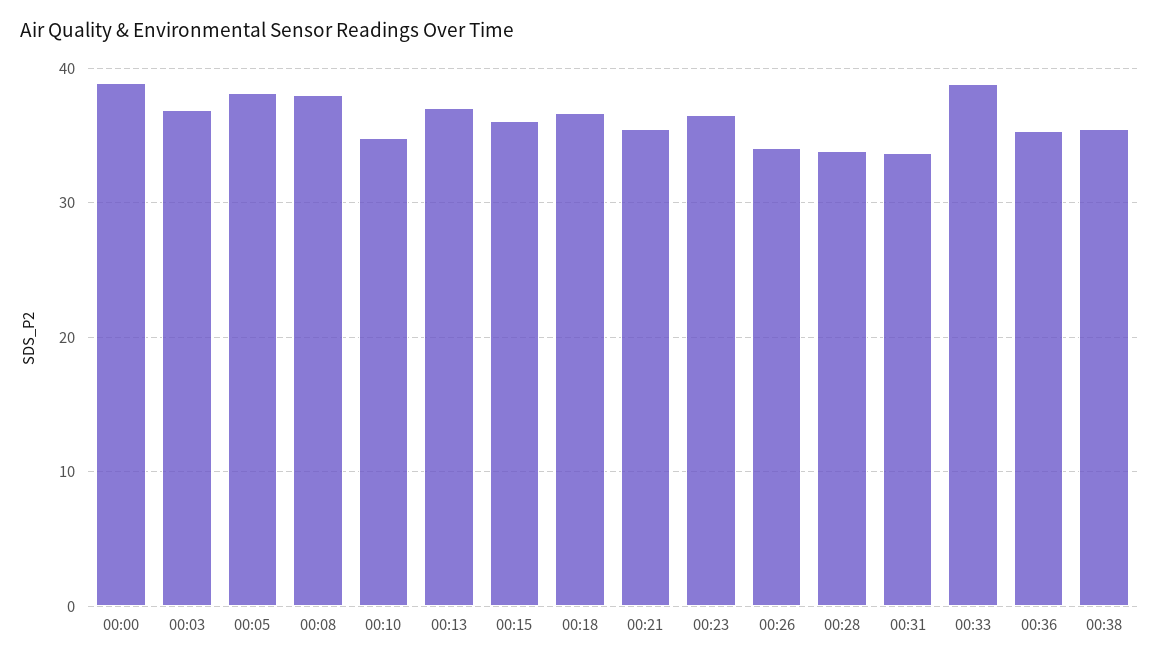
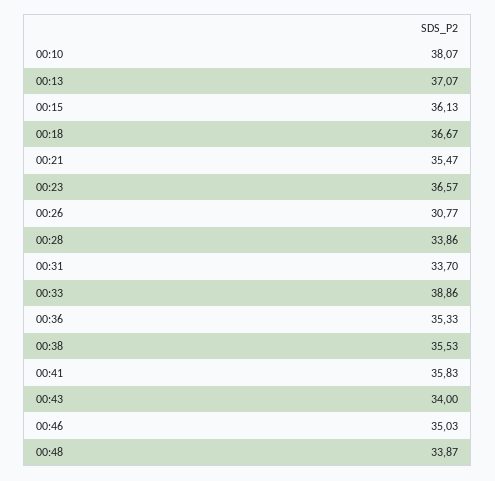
00:00: 39 -> none
00:03: 37 -> none
00:05: 38 -> none
00:08: 38 -> none
00:10: 35 -> 38.07
00:26: 34 -> 30.77
00:41: none -> 35.83
00:43: none -> 34
00:46: none -> 35.03
00:48: none -> 33.87

